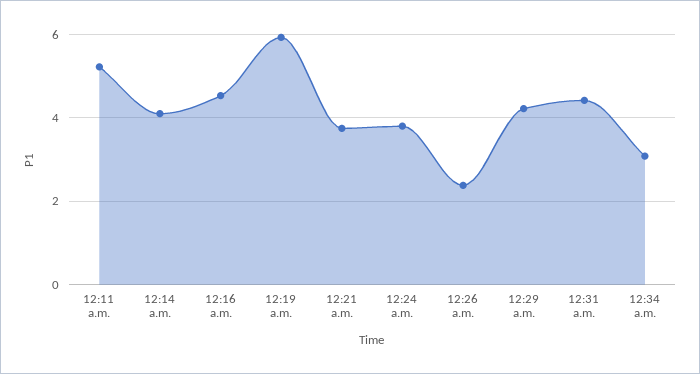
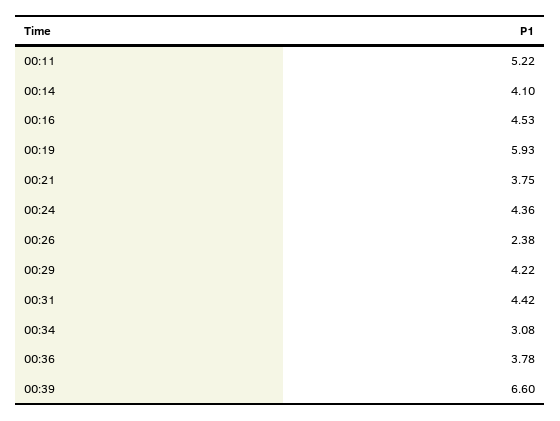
12:24 a.m.: 3.8 -> 4.36
00:36: none -> 3.78
00:39: none -> 6.6

